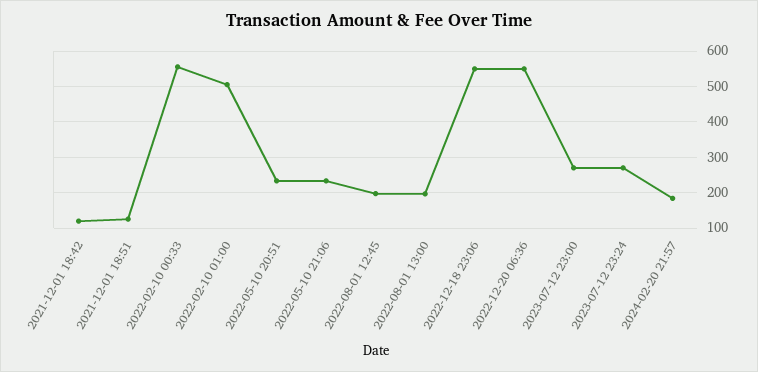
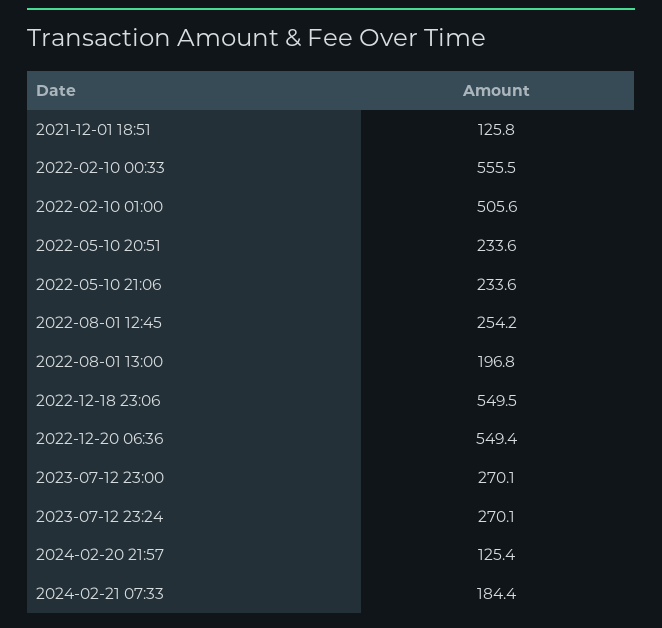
2021-12-01 18:42: 120 -> none
2022-08-01 12:45: 200 -> 254.2
2024-02-20 21:57: 180 -> 125.4
2024-02-21 07:33: none -> 184.4

